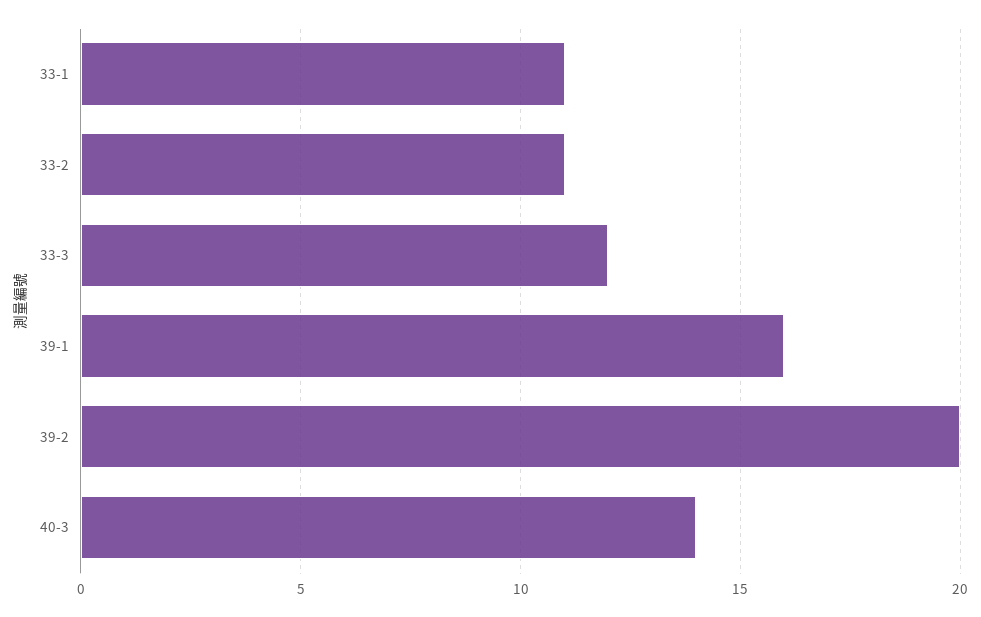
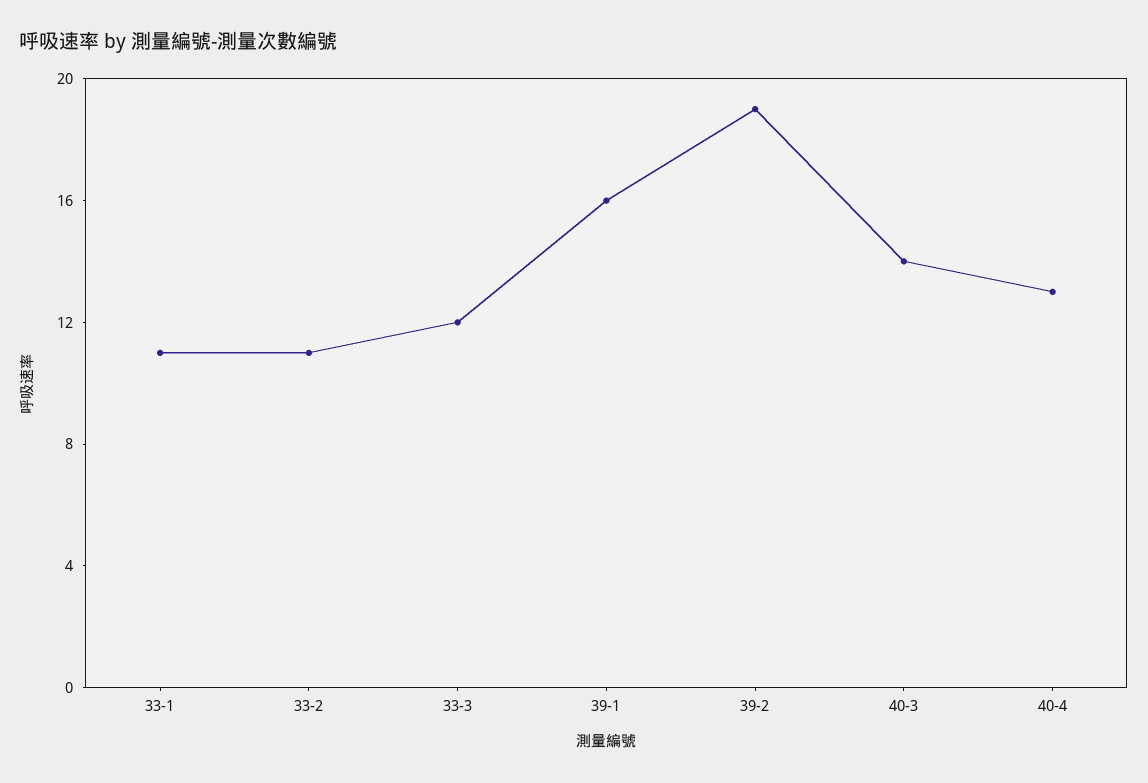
39-2: 20 -> 19
40-4: none -> 13

